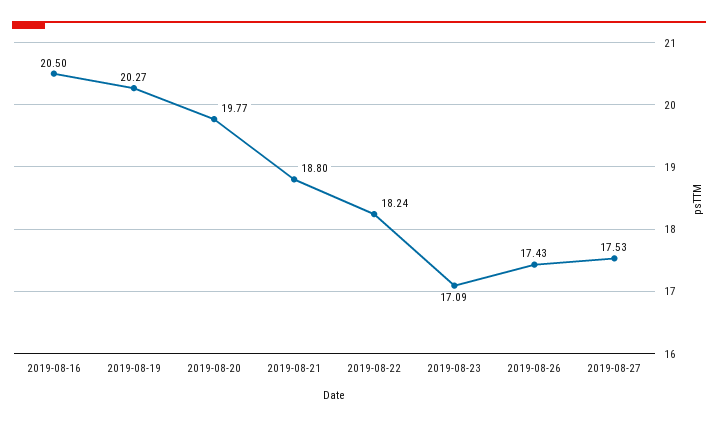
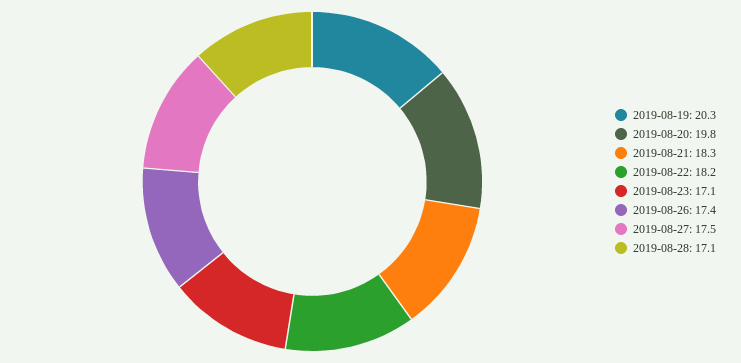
2019-08-16: 20.5 -> none
2019-08-21: 18.8 -> 18.3
2019-08-28: none -> 17.1

